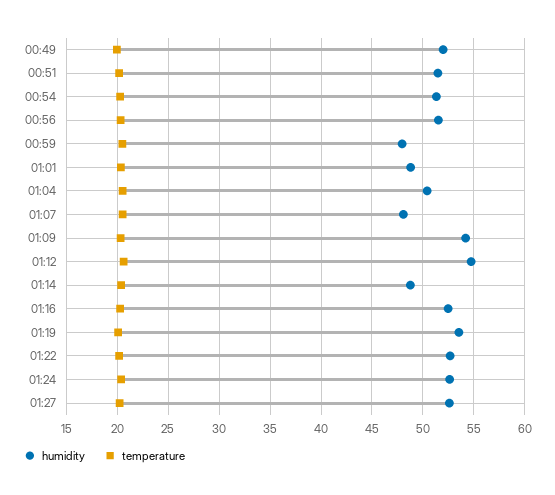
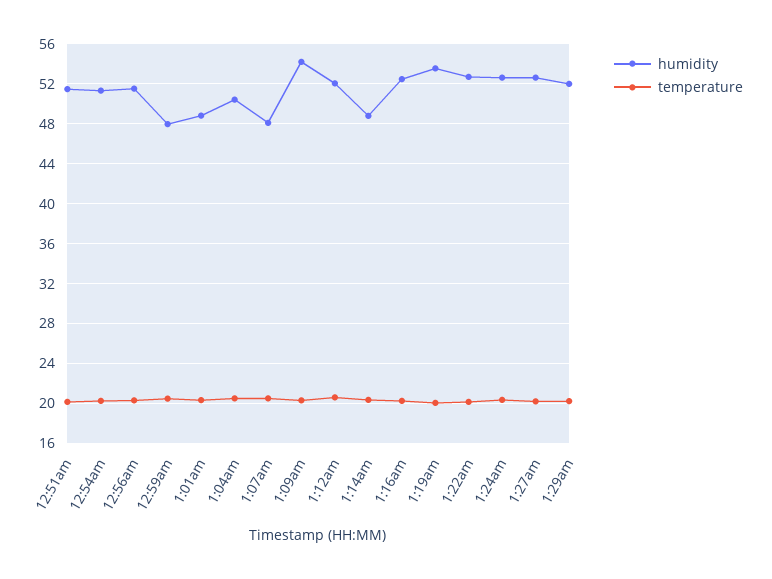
humidity, 00:49: 52 -> none
temperature, 00:49: 20 -> none
humidity, 01:12: 55 -> 52
humidity, 1:29am: none -> 52
temperature, 1:29am: none -> 20

